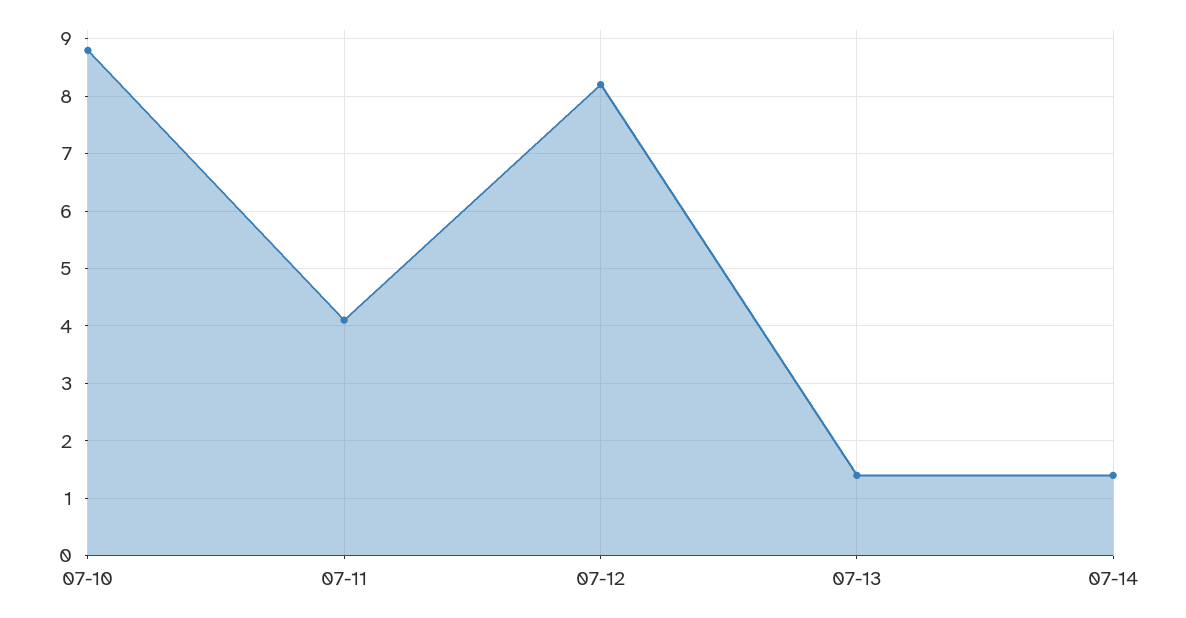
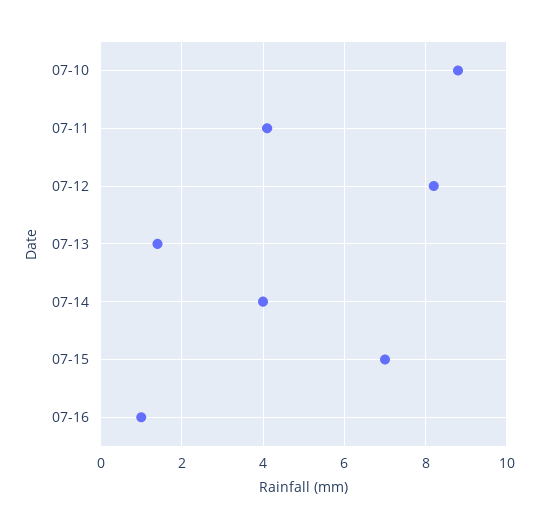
07-14: 1.5 -> 4
07-15: none -> 7
07-16: none -> 1

